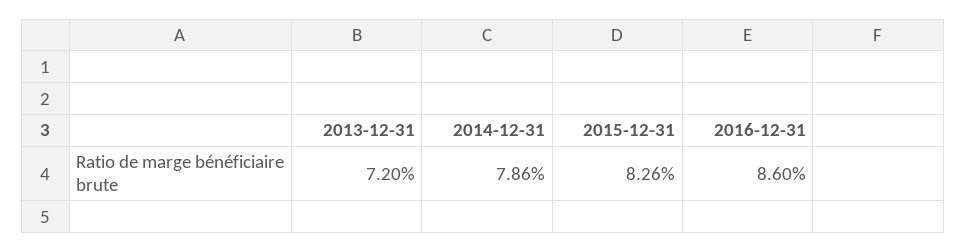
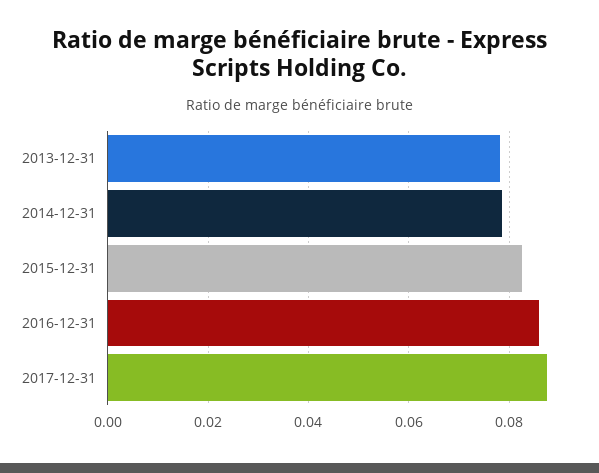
2013-12-31: 0.072 -> 0.078
2017-12-31: none -> 0.088

